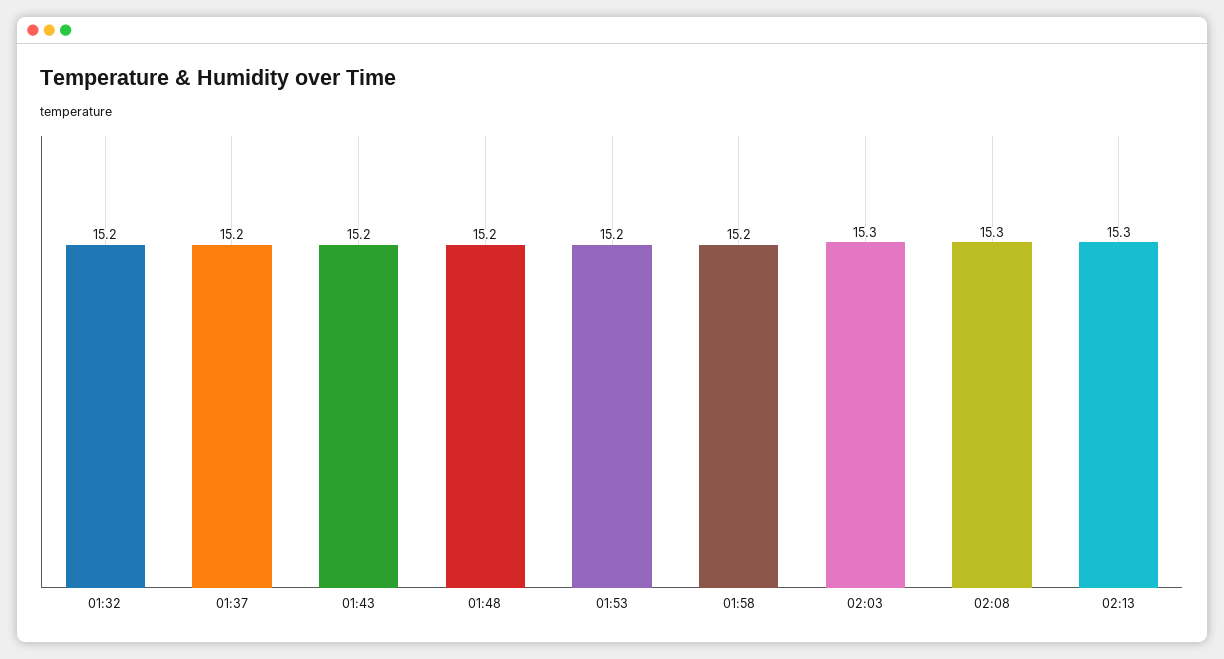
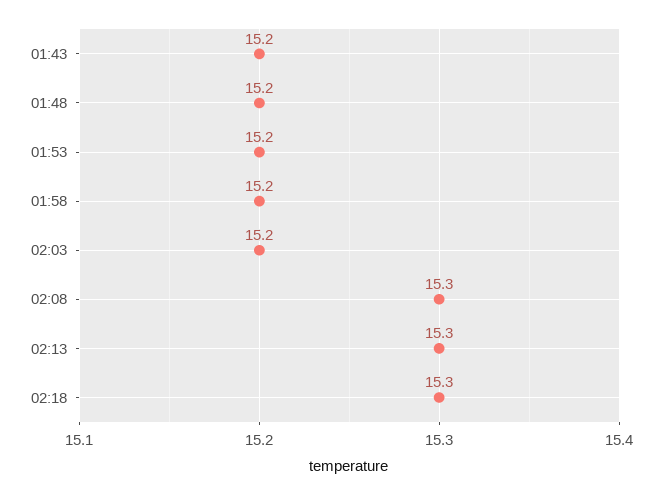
01:32: 15.2 -> none
01:37: 15.2 -> none
02:03: 15.3 -> 15.2
02:18: none -> 15.3

